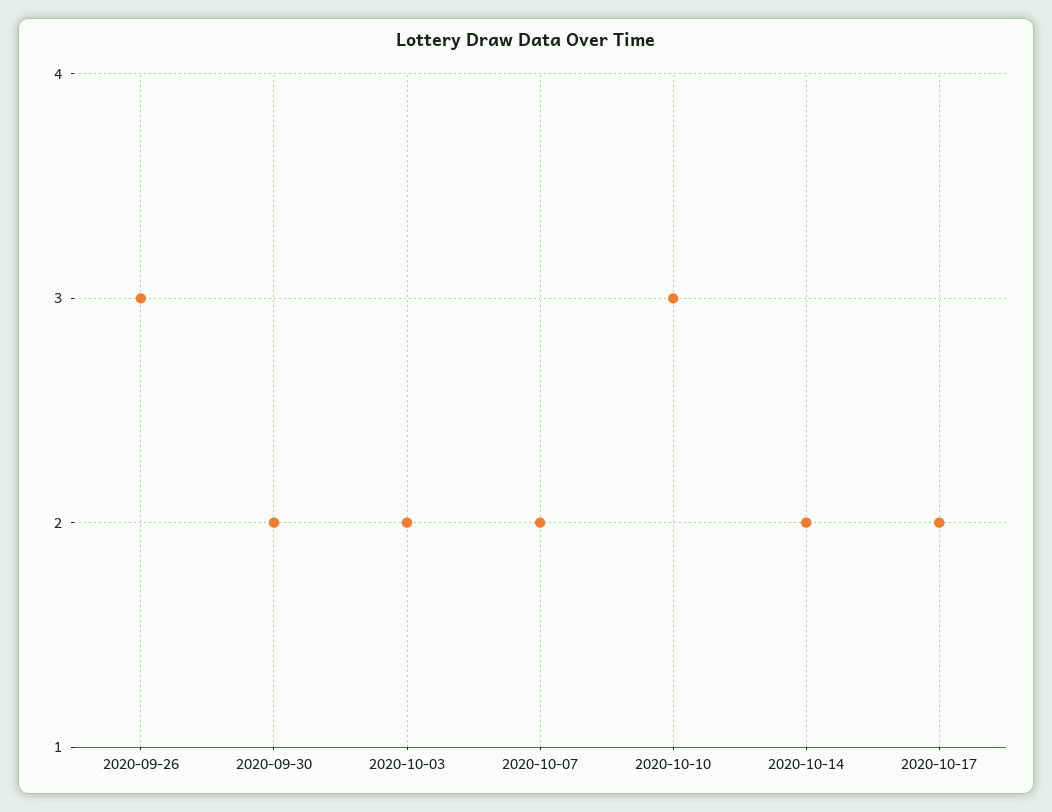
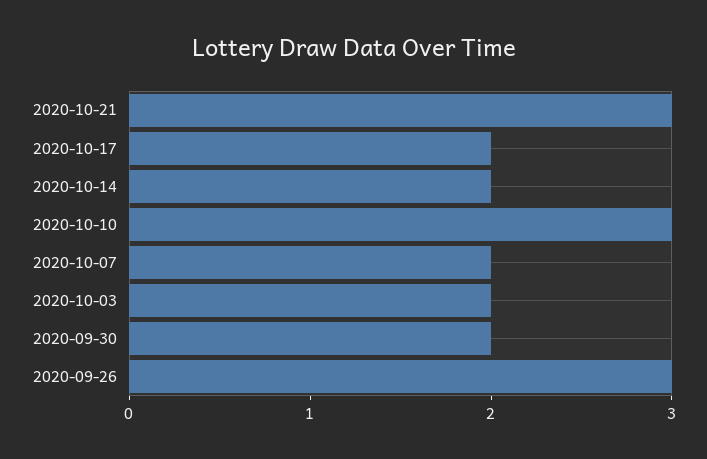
2020-10-21: none -> 3

